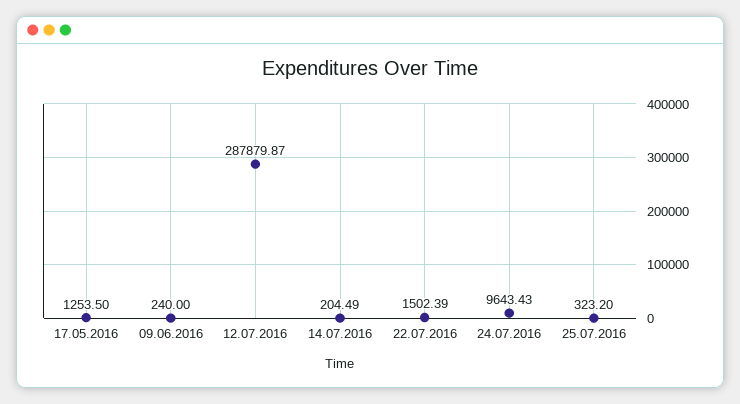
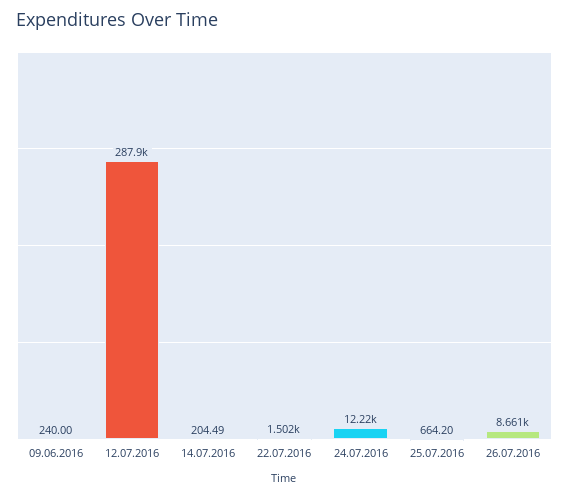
17.05.2016: 1253.5 -> none
24.07.2016: 9643.43 -> 12220
25.07.2016: 323.2 -> 664.2
26.07.2016: none -> 8661

